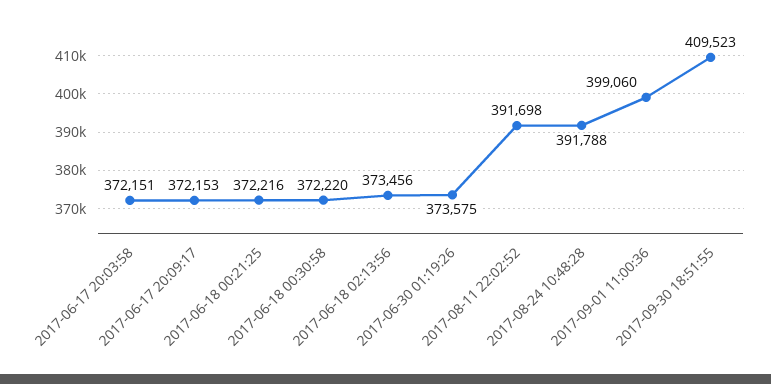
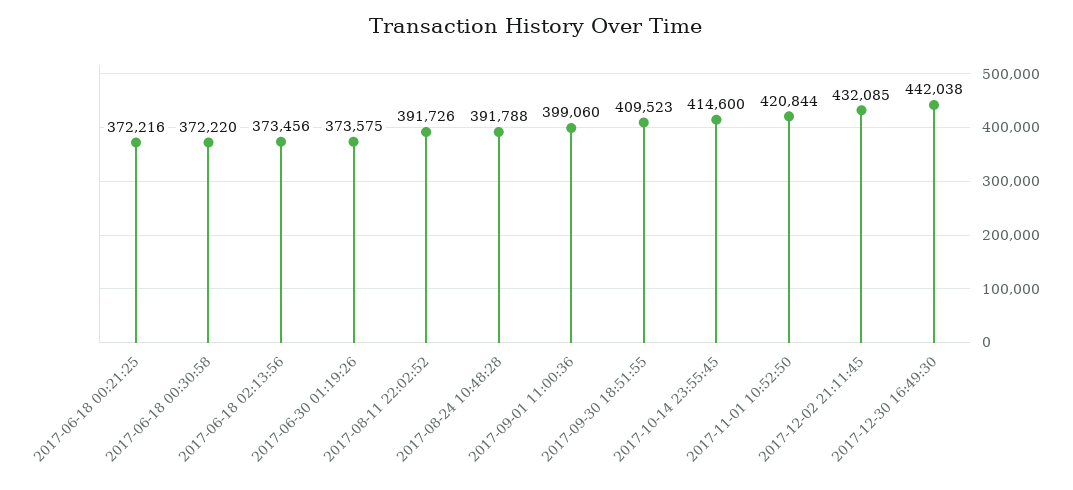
2017-06-17 20:03:58: 372151 -> none
2017-06-17 20:09:17: 372153 -> none
2017-08-11 22:02:52: 391698 -> 391726
2017-10-14 23:55:45: none -> 414600
2017-11-01 10:52:50: none -> 420844
2017-12-02 21:11:45: none -> 432085
2017-12-30 16:49:30: none -> 442038

